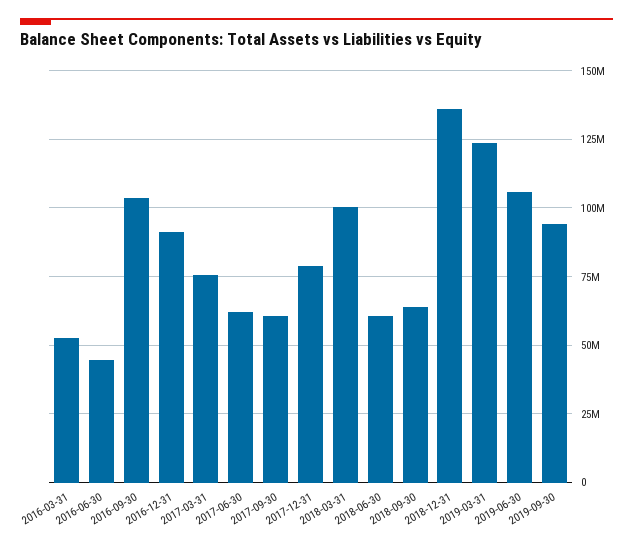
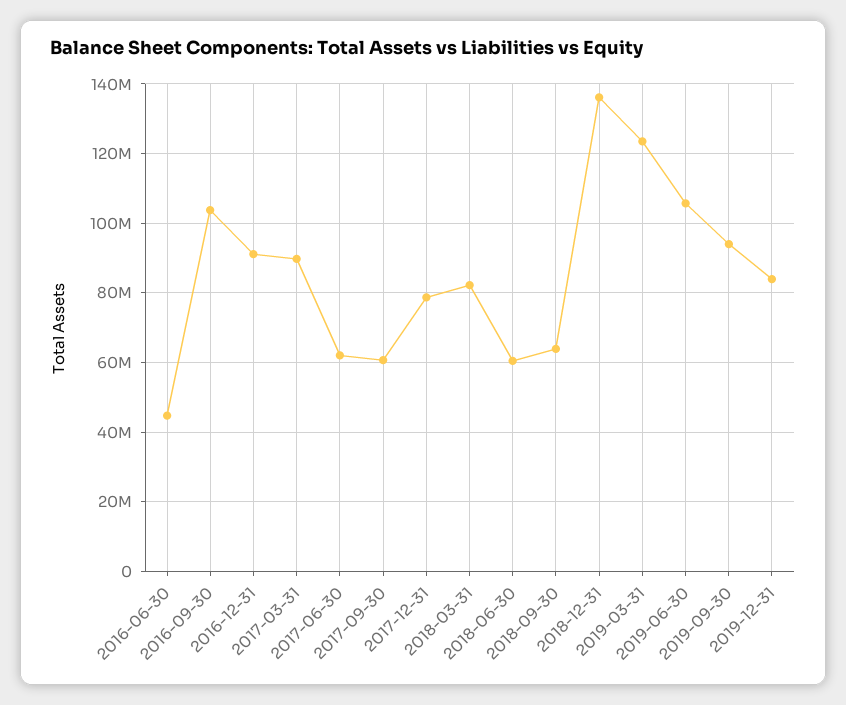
2016-03-31: 52500000 -> none
2017-03-31: 75000000 -> 90000000
2018-03-31: 100000000 -> 82000000
2019-12-31: none -> 84000000

